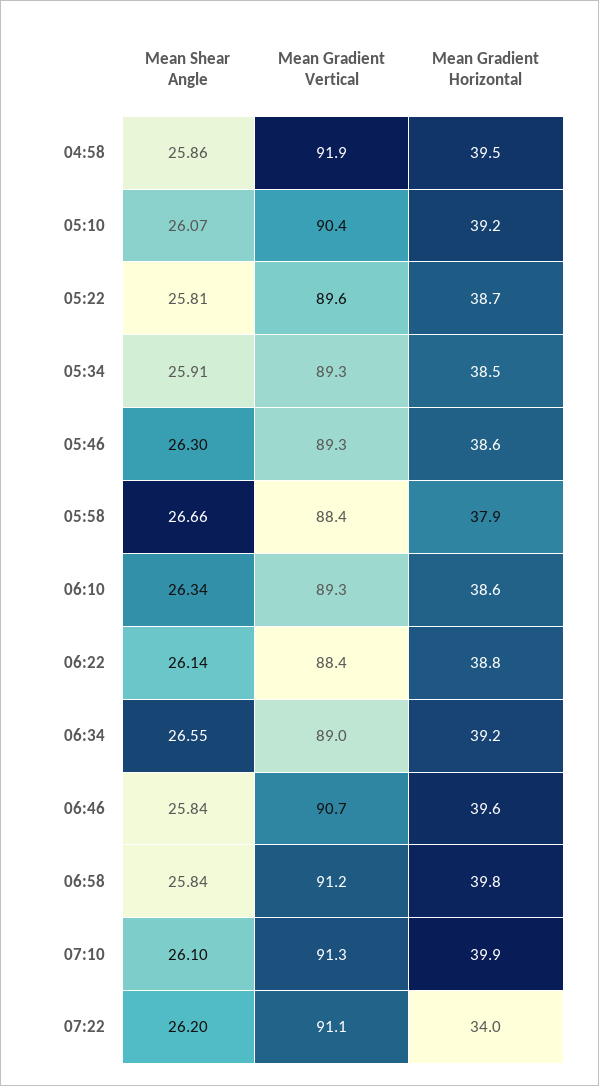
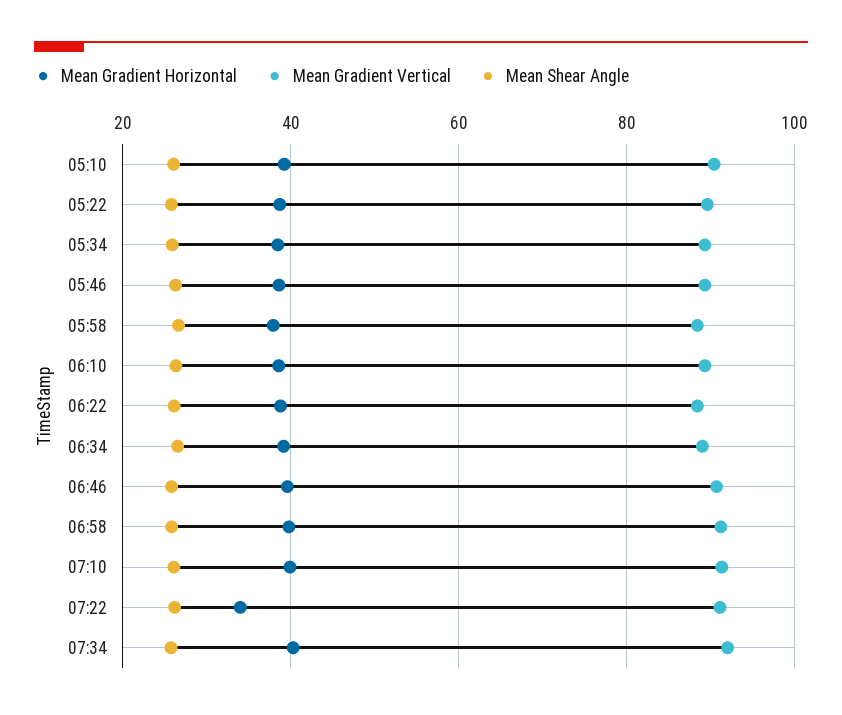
Mean Shear Angle, 04:58: 25.86 -> none
Mean Gradient Vertical, 04:58: 91.9 -> none
Mean Gradient Horizontal, 04:58: 39.5 -> none
Mean Gradient Horizontal, 07:34: none -> 40
Mean Gradient Vertical, 07:34: none -> 92
Mean Shear Angle, 07:34: none -> 26

